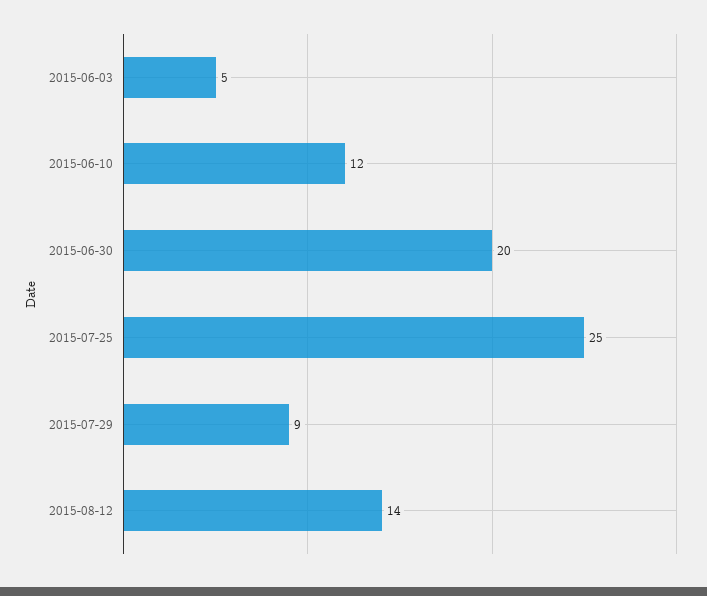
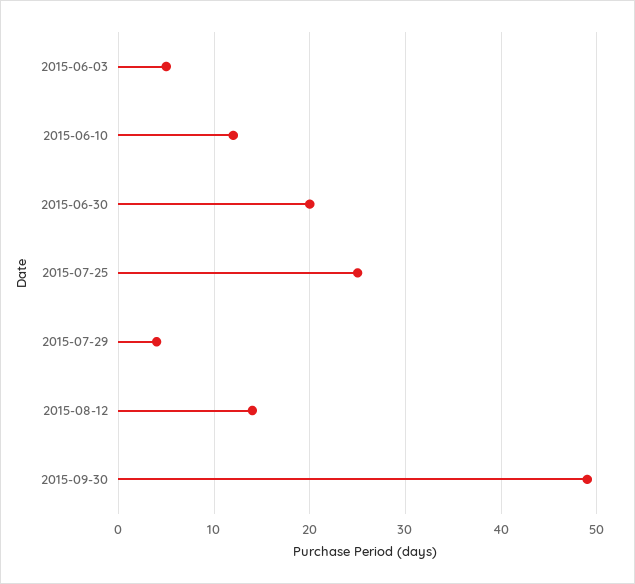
2015-07-29: 9 -> 4
2015-09-30: none -> 49

